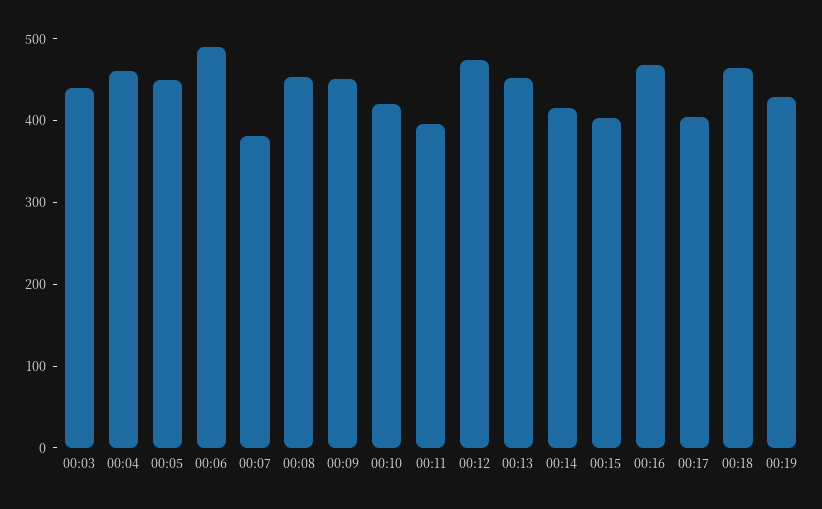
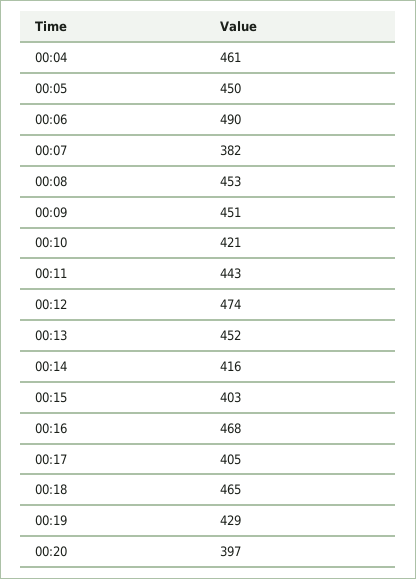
00:03: 440 -> none
00:11: 400 -> 443
00:20: none -> 397

